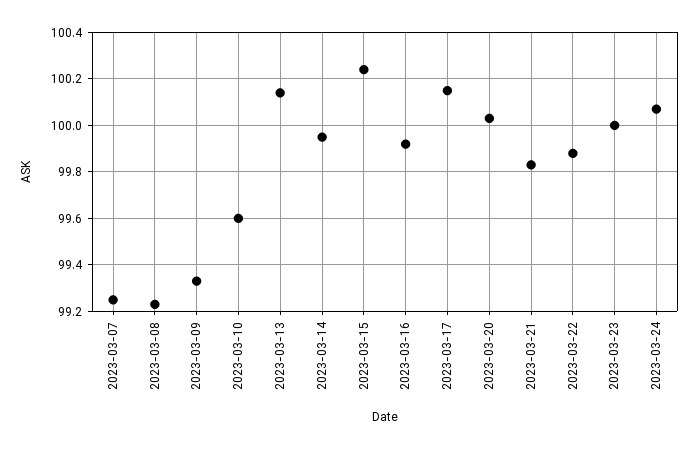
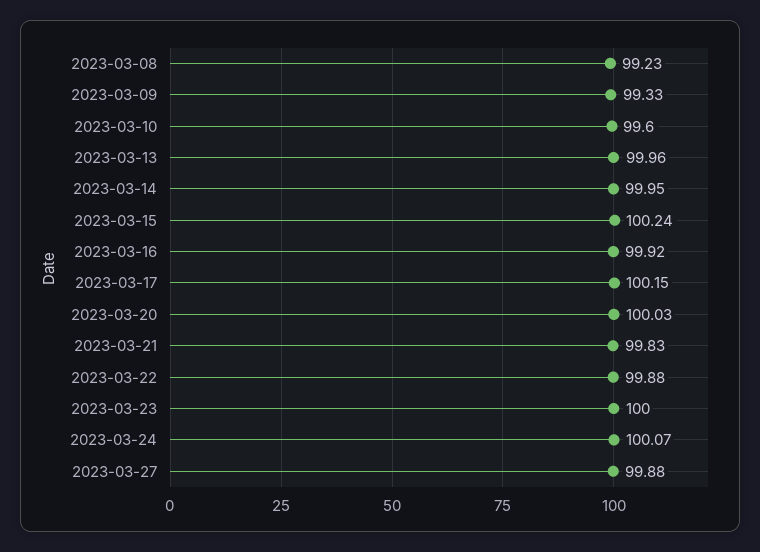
2023-03-07: 99.25 -> none
2023-03-13: 100.15 -> 99.96
2023-03-27: none -> 99.88

